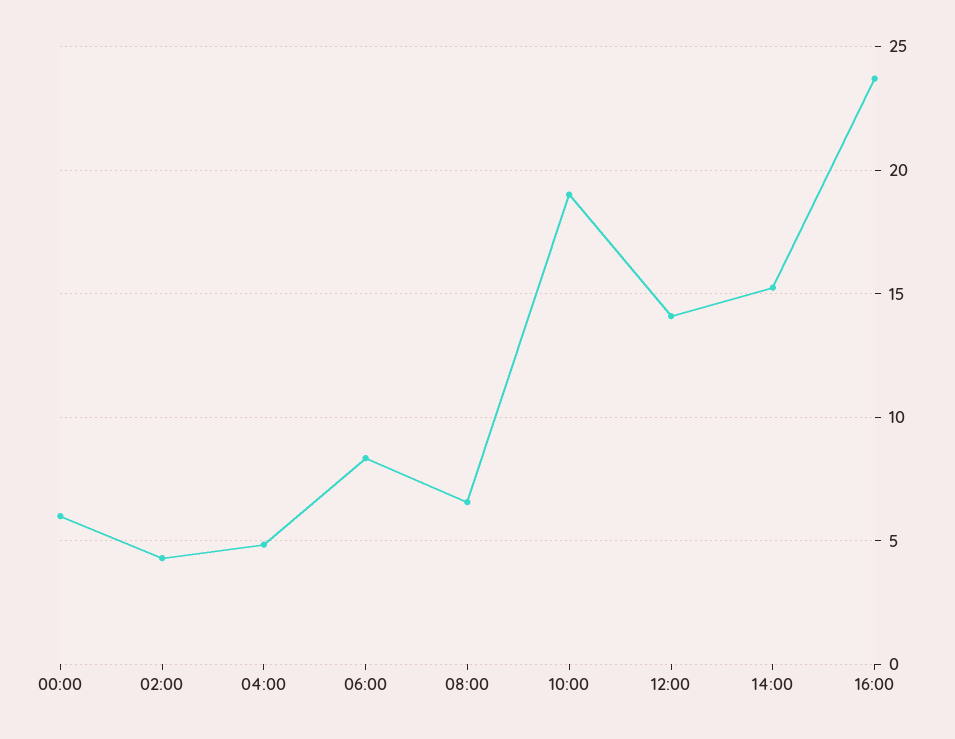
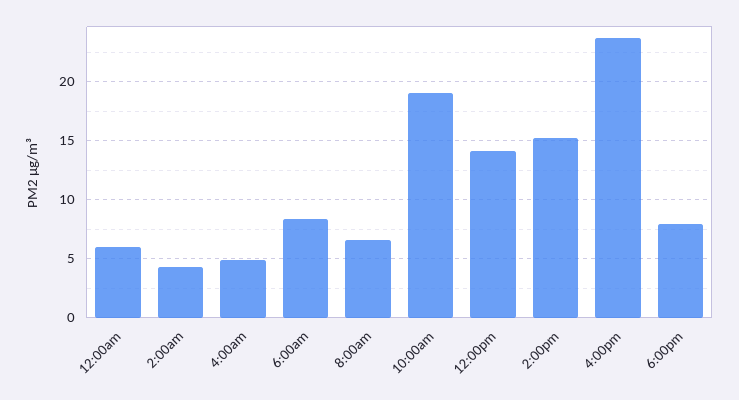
6:00pm: none -> 8

